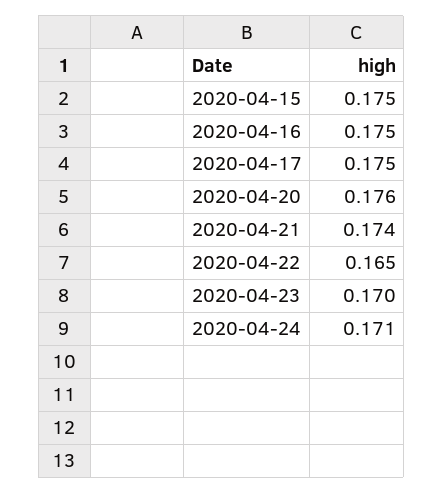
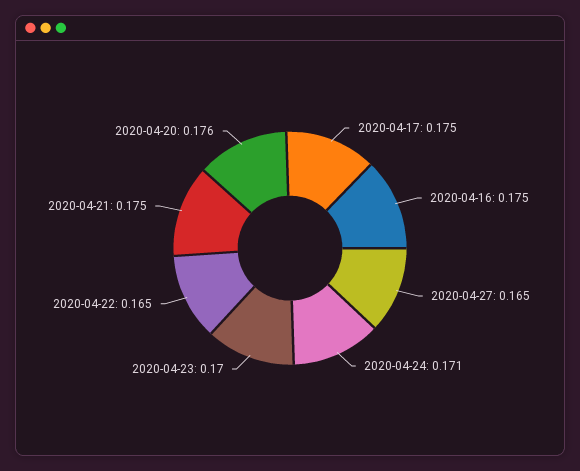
2020-04-15: 0.175 -> none
2020-04-21: 0.174 -> 0.175
2020-04-27: none -> 0.165

